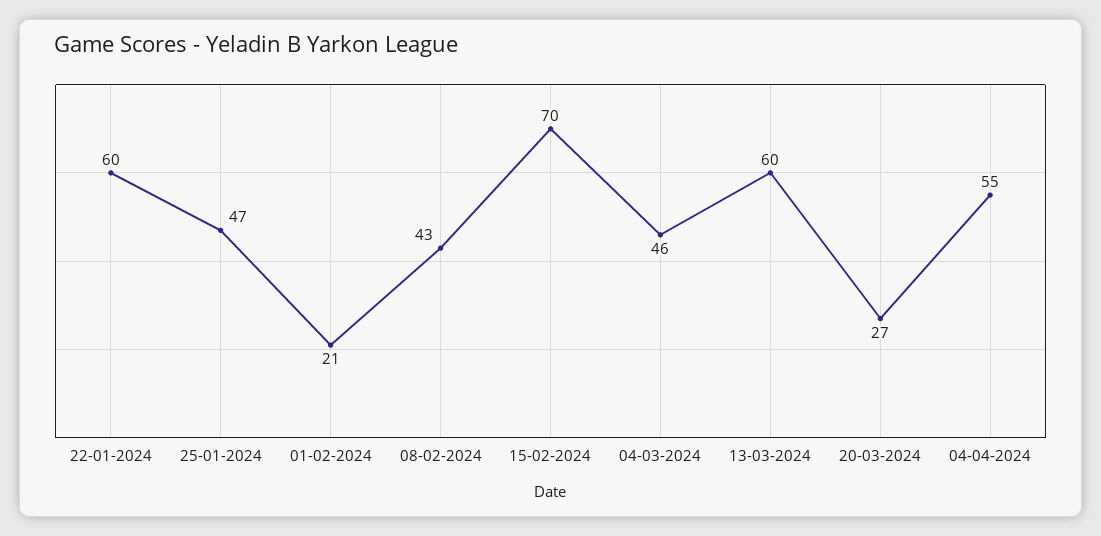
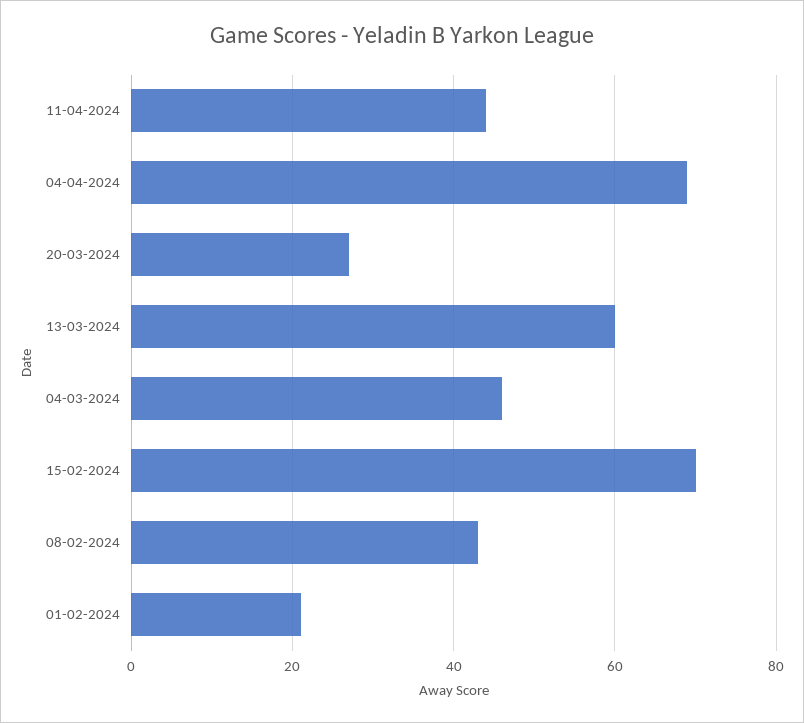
22-01-2024: 60 -> none
25-01-2024: 47 -> none
04-04-2024: 55 -> 70
11-04-2024: none -> 45

